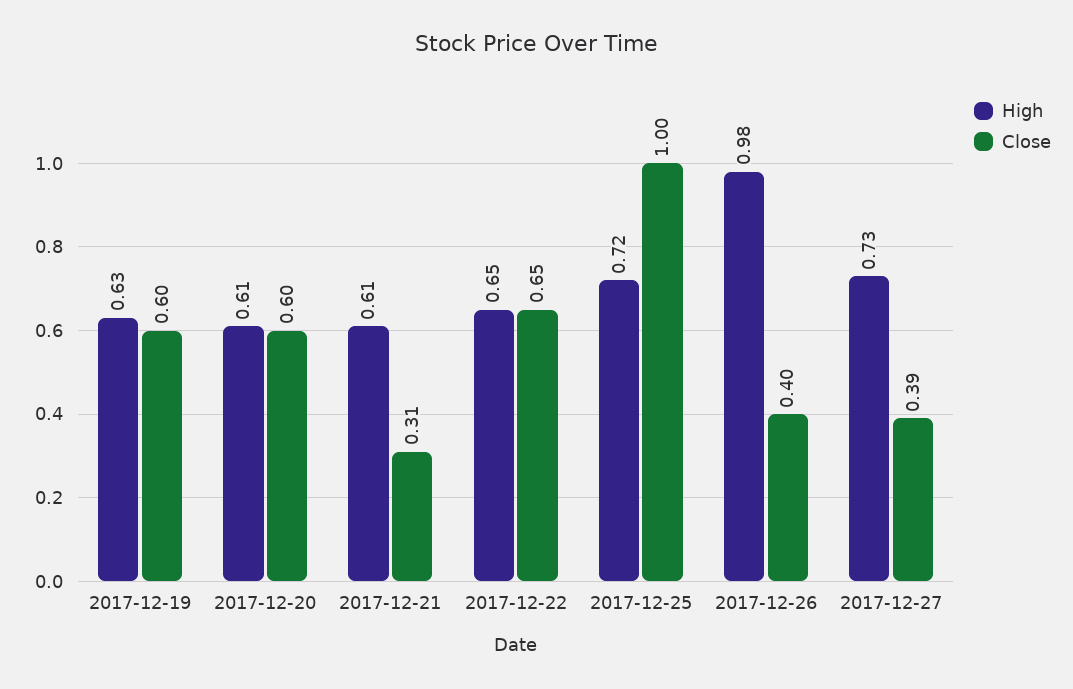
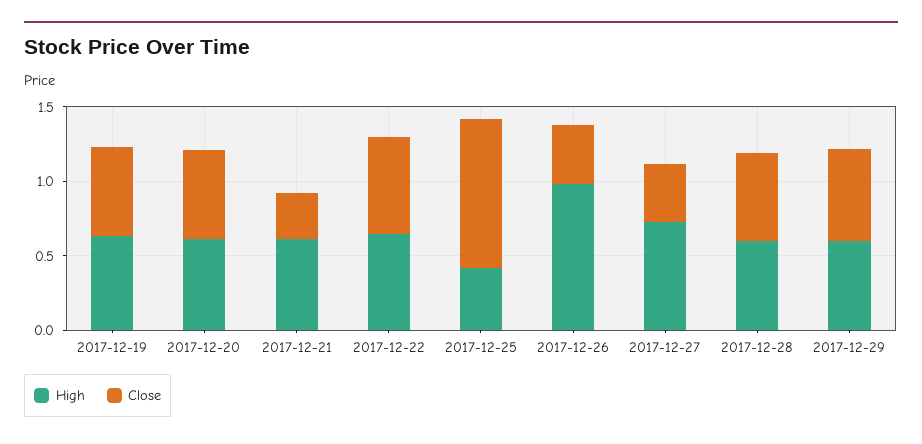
High, 2017-12-25: 0.72 -> 0.4
High, 2017-12-28: none -> 0.6
Close, 2017-12-28: none -> 0.6
High, 2017-12-29: none -> 0.6
Close, 2017-12-29: none -> 0.6

